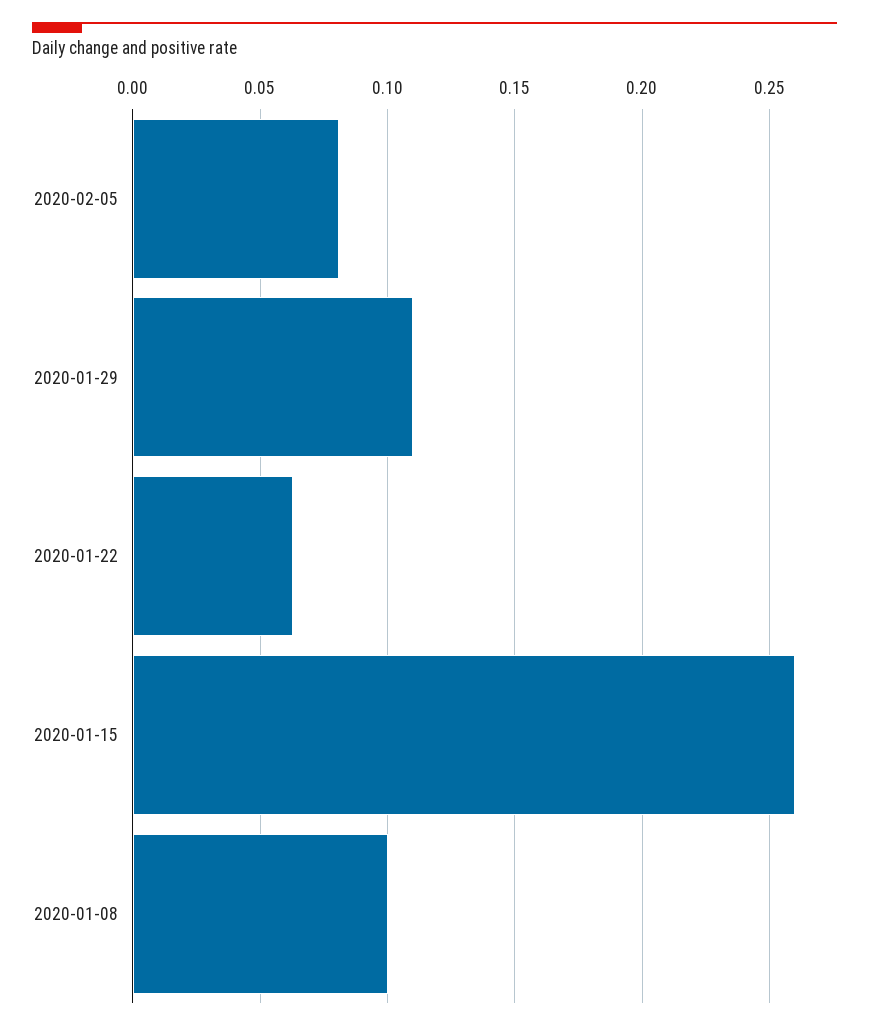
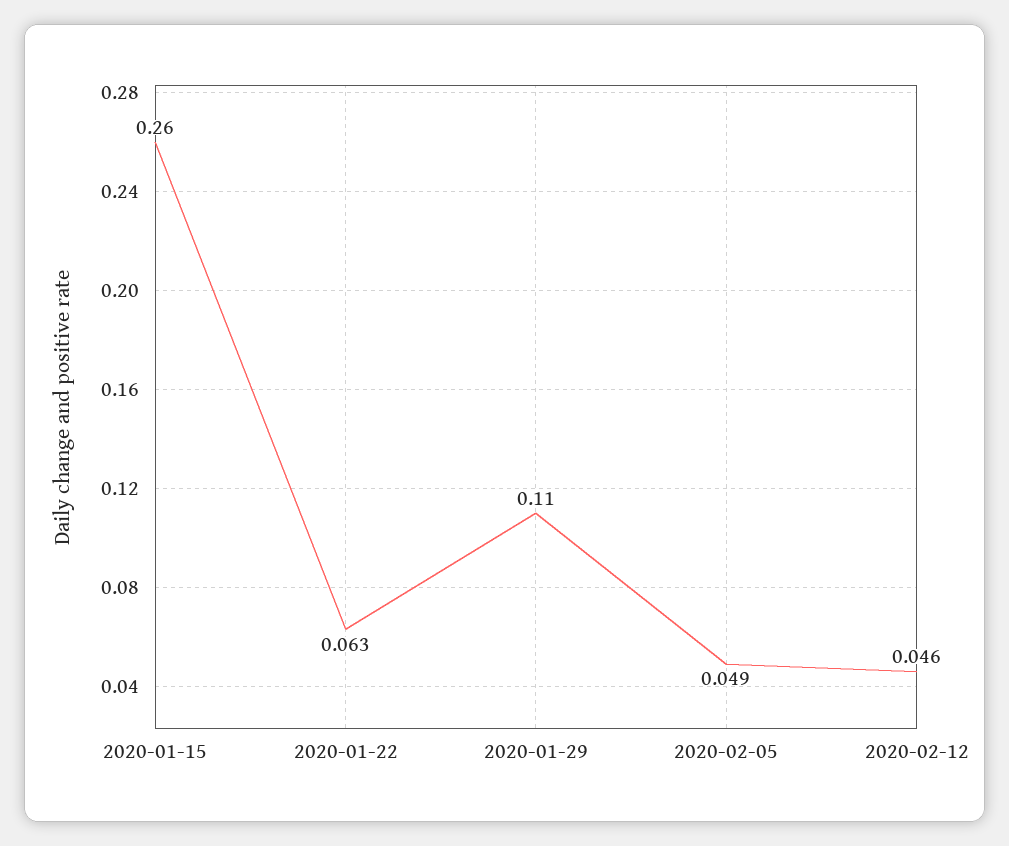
2020-02-05: 0.08 -> 0.049
2020-01-08: 0.1 -> none
2020-02-12: none -> 0.046

